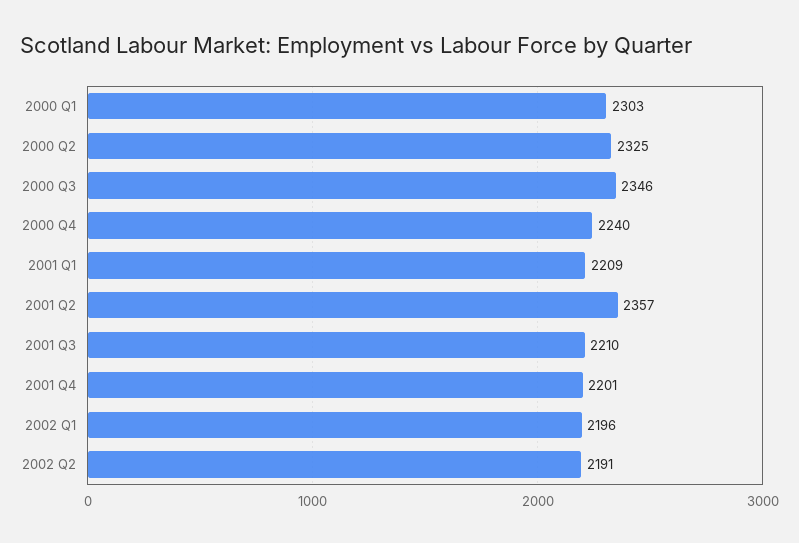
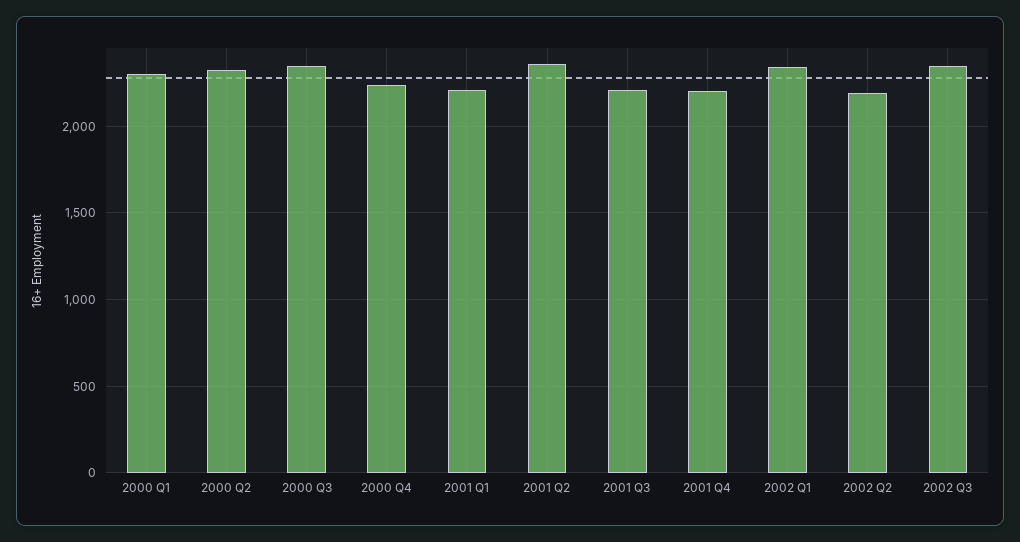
2002 Q1: 2196 -> 2350
2002 Q3: none -> 2350

